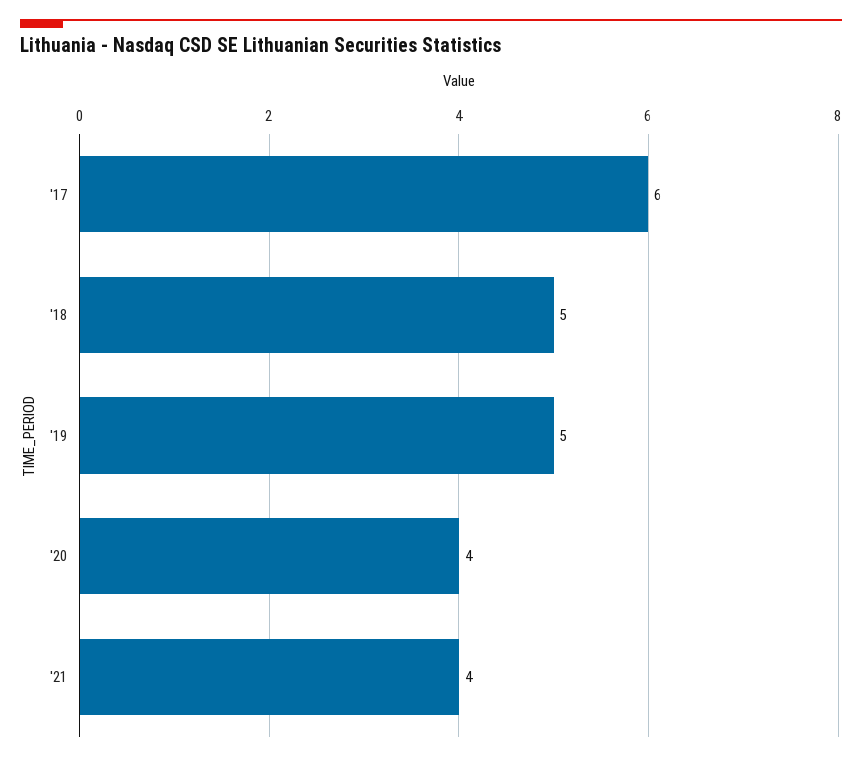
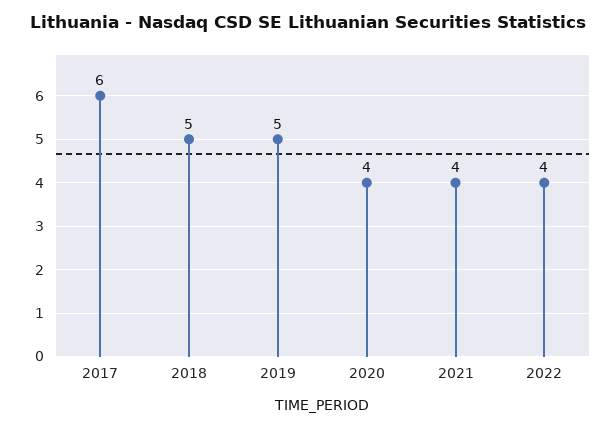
2022: none -> 4

